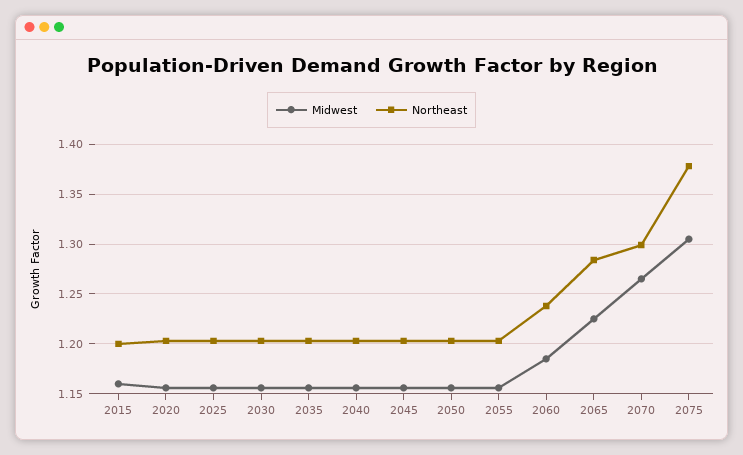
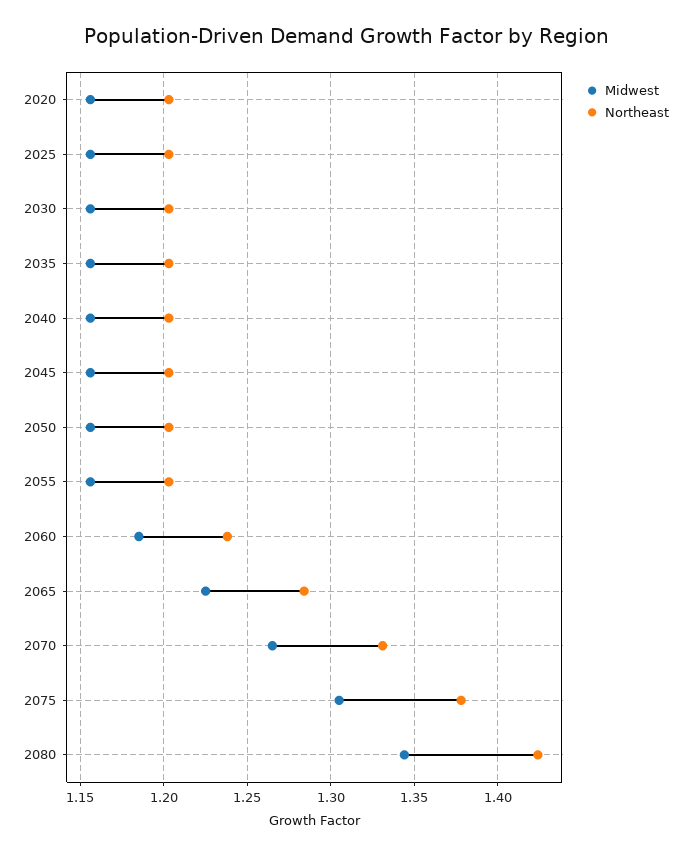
Midwest, 2015: 1.16 -> none
Northeast, 2015: 1.2 -> none
Northeast, 2070: 1.3 -> 1.33
Midwest, 2080: none -> 1.345
Northeast, 2080: none -> 1.425

